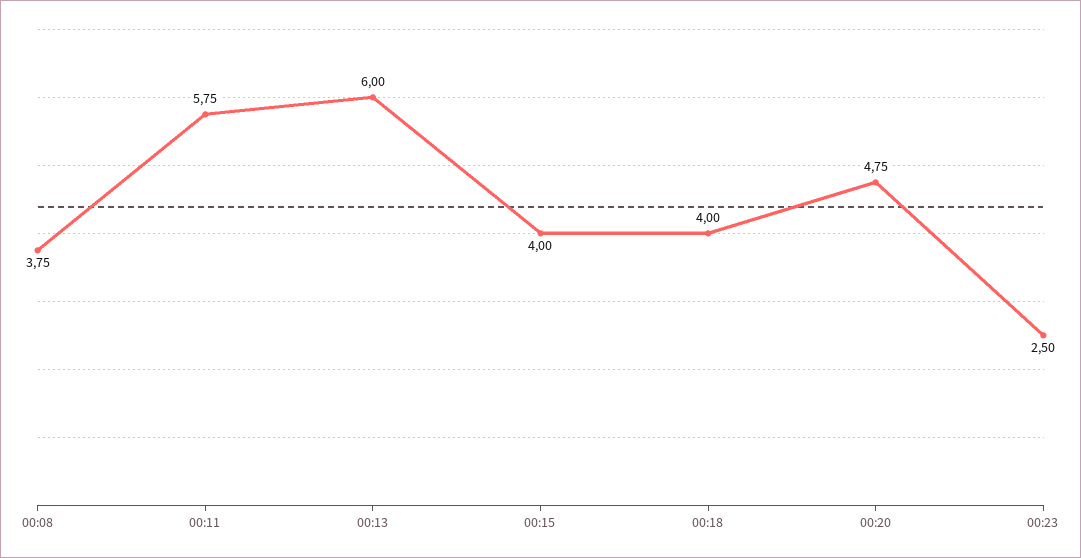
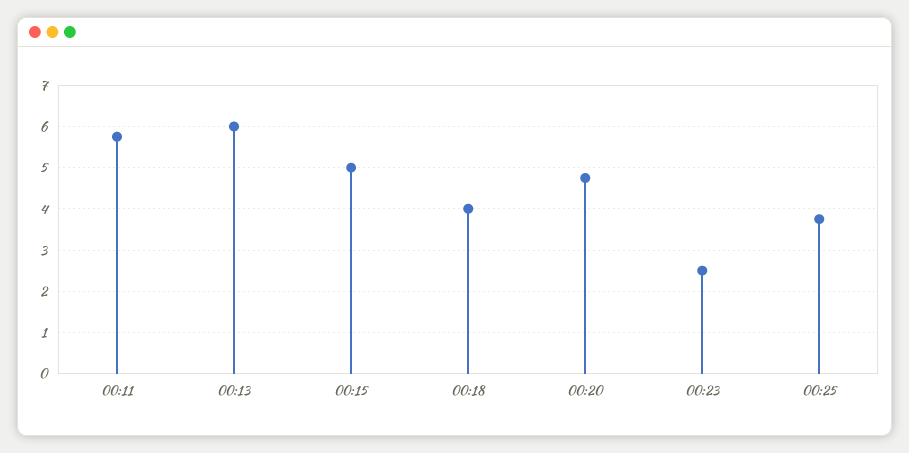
00:08: 3.75 -> none
00:15: 4 -> 5
00:25: none -> 3.8

